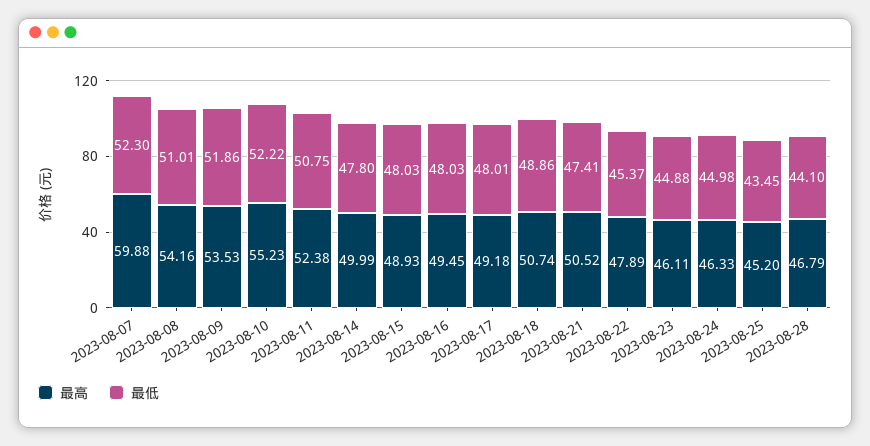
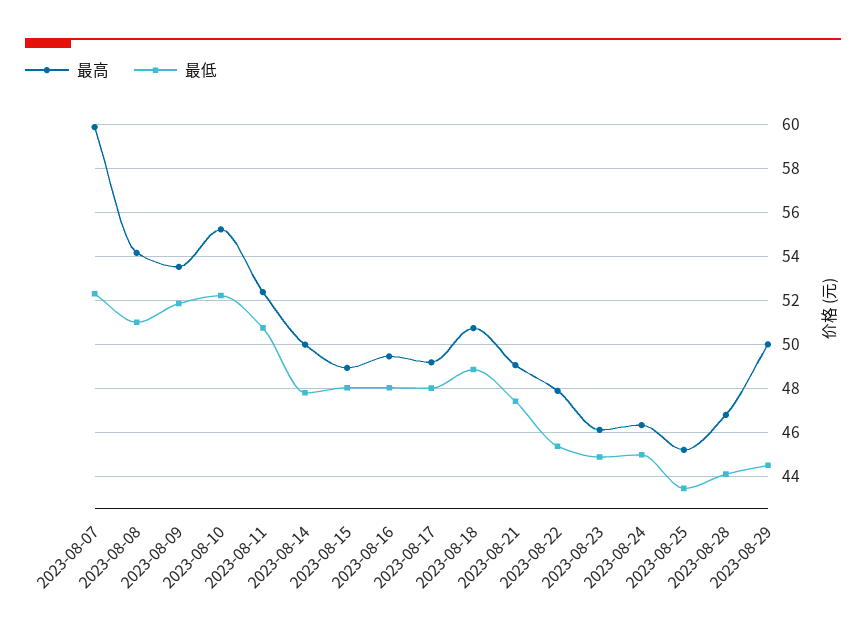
最高, 2023-08-21: 50.52 -> 49
最高, 2023-08-29: none -> 50
最低, 2023-08-29: none -> 44.5

